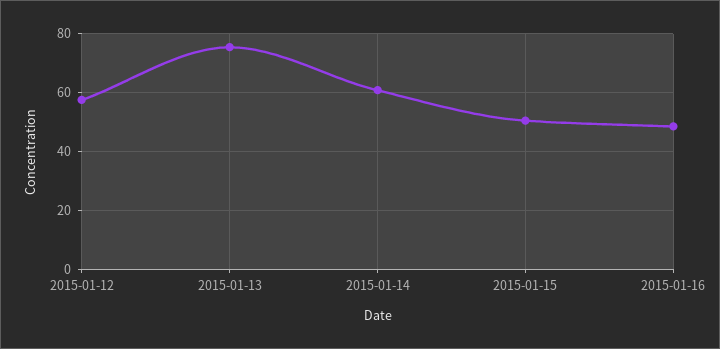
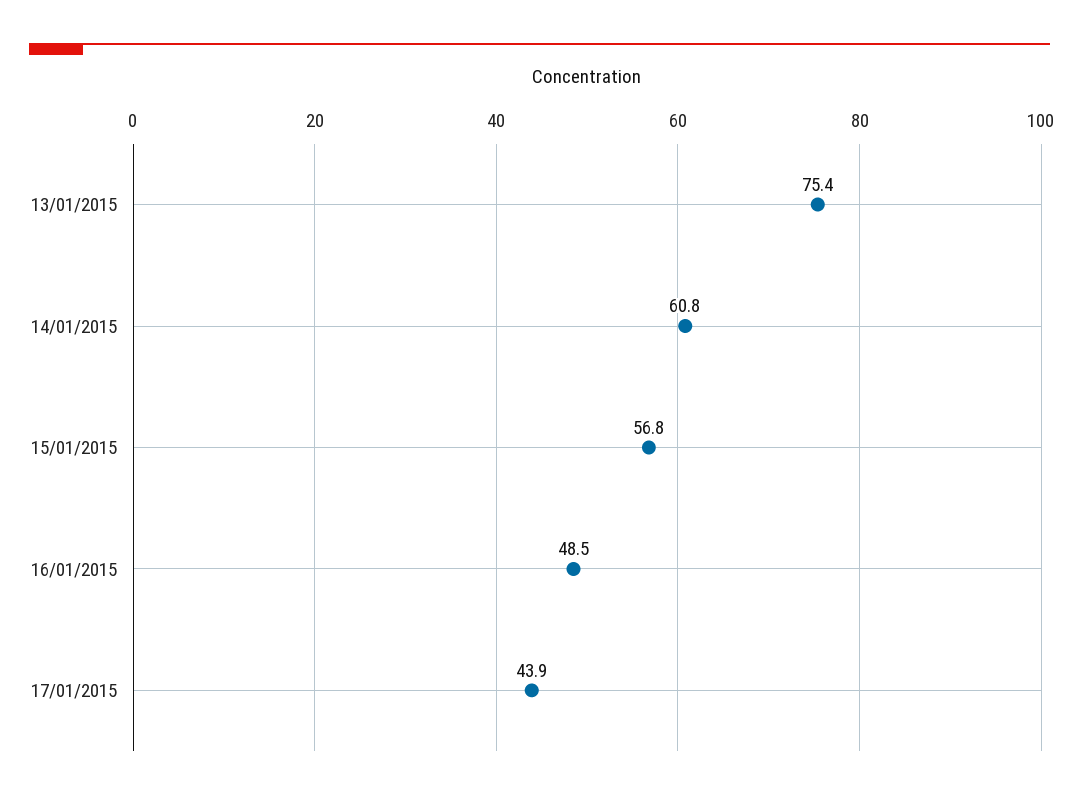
2015-01-12: 57.5 -> none
2015-01-15: 50 -> 56.8
17/01/2015: none -> 43.9

